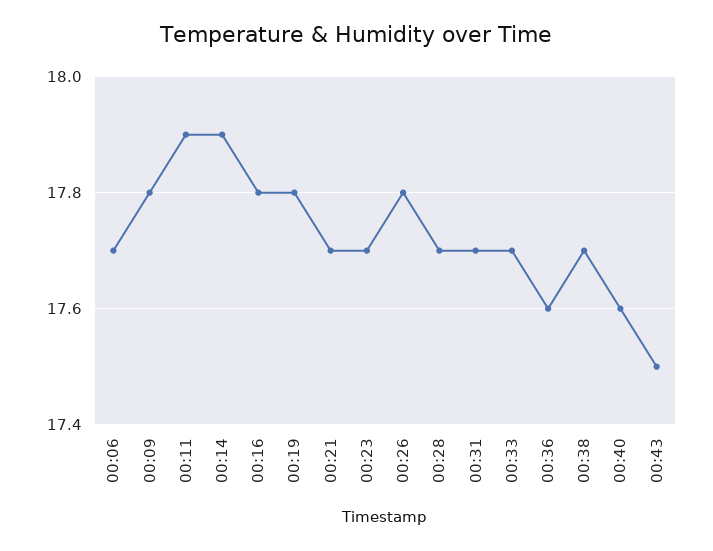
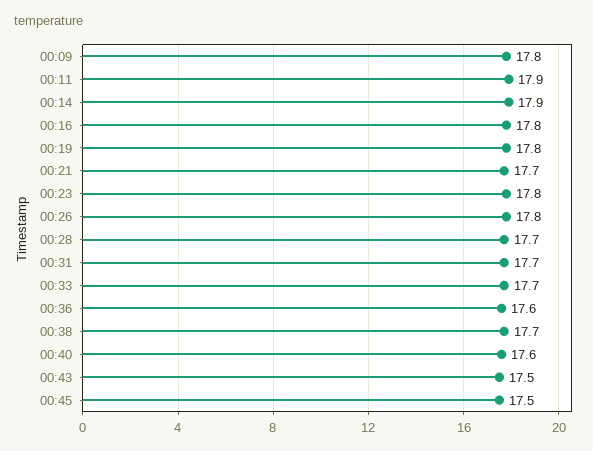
00:06: 17.7 -> none
00:23: 17.7 -> 17.8
00:45: none -> 17.5

